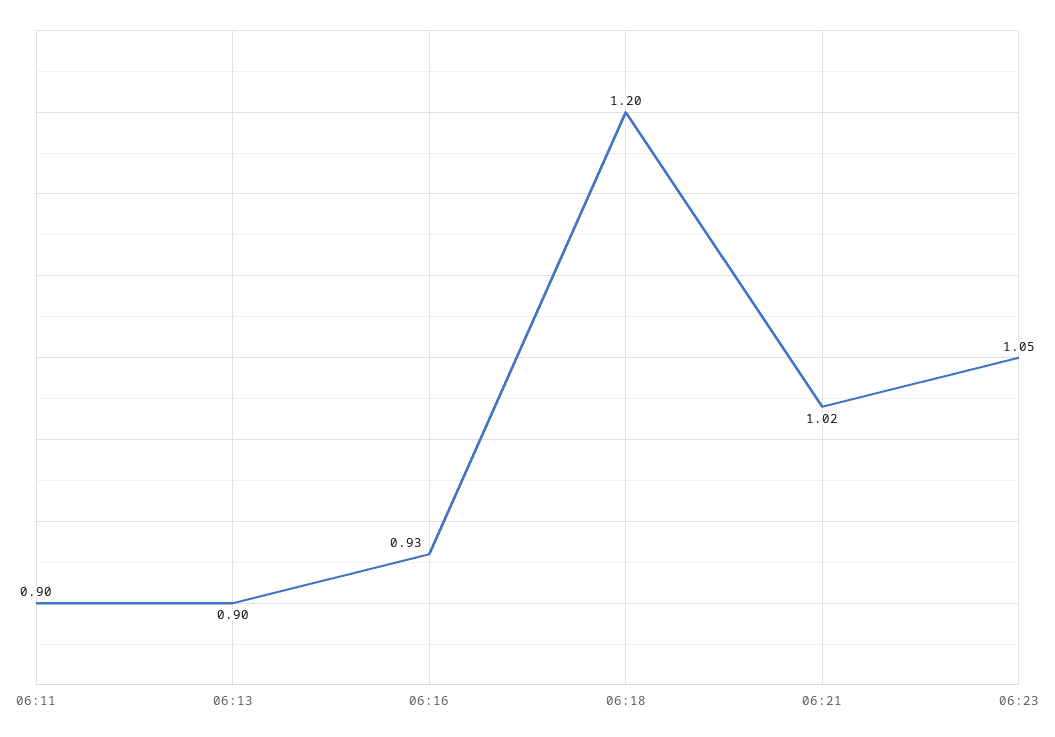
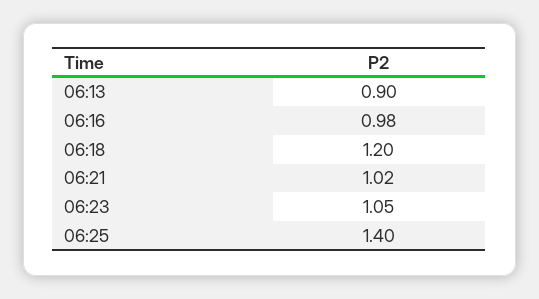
06:11: 0.9 -> none
06:16: 0.93 -> 0.98
06:25: none -> 1.4

